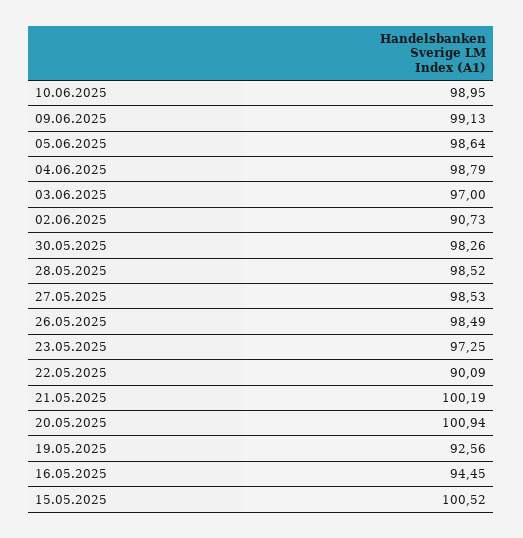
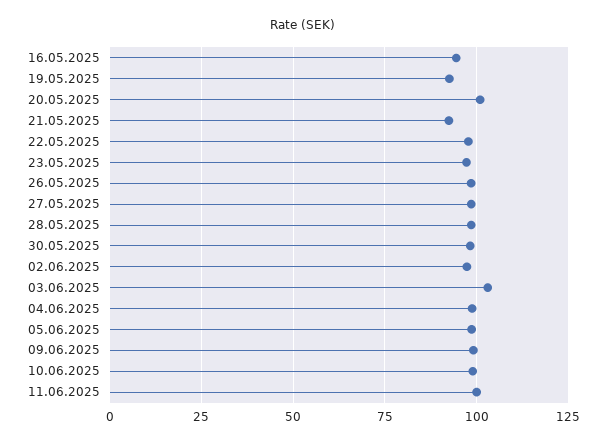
03.06.2025: 97 -> 102.5
02.06.2025: 90.73 -> 97.5
22.05.2025: 90.09 -> 97.5
21.05.2025: 100.19 -> 92.5
15.05.2025: 100.52 -> none
11.06.2025: none -> 100

